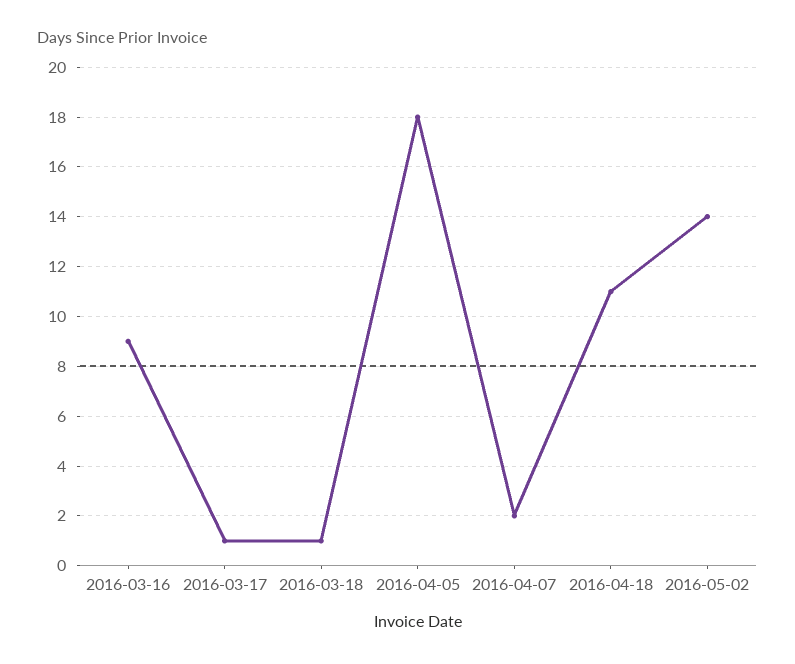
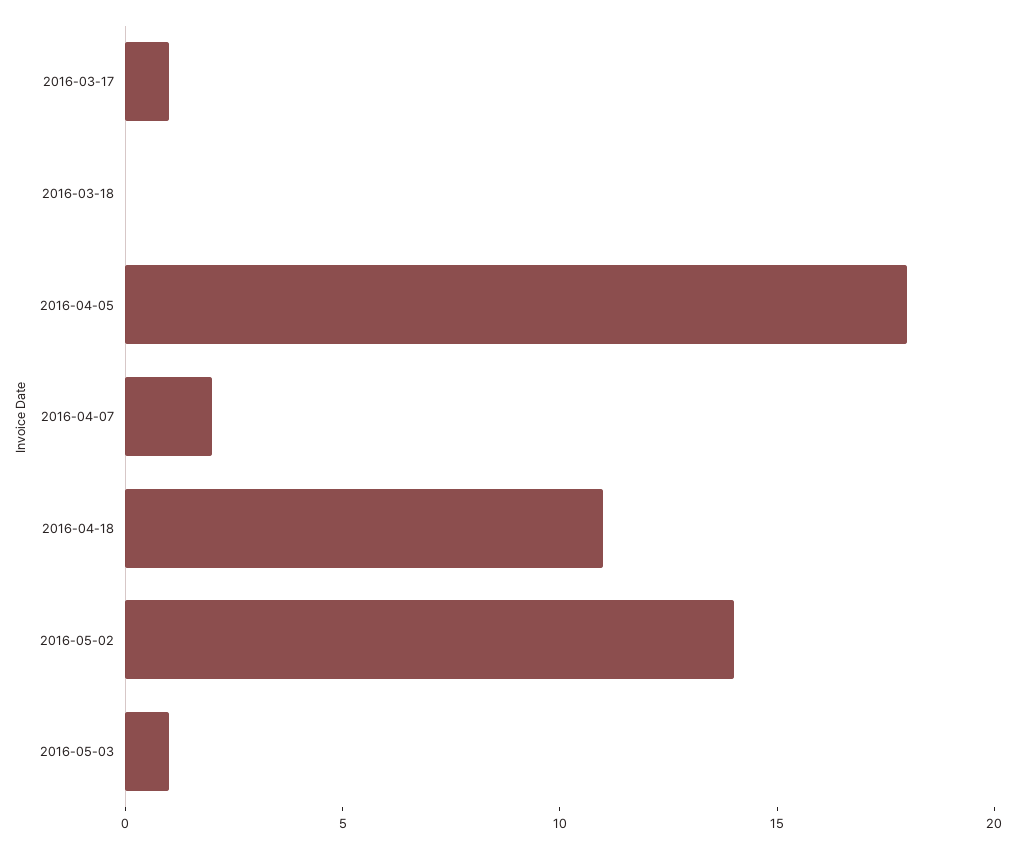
2016-03-16: 9 -> none
2016-03-18: 1 -> 0
2016-05-03: none -> 1

